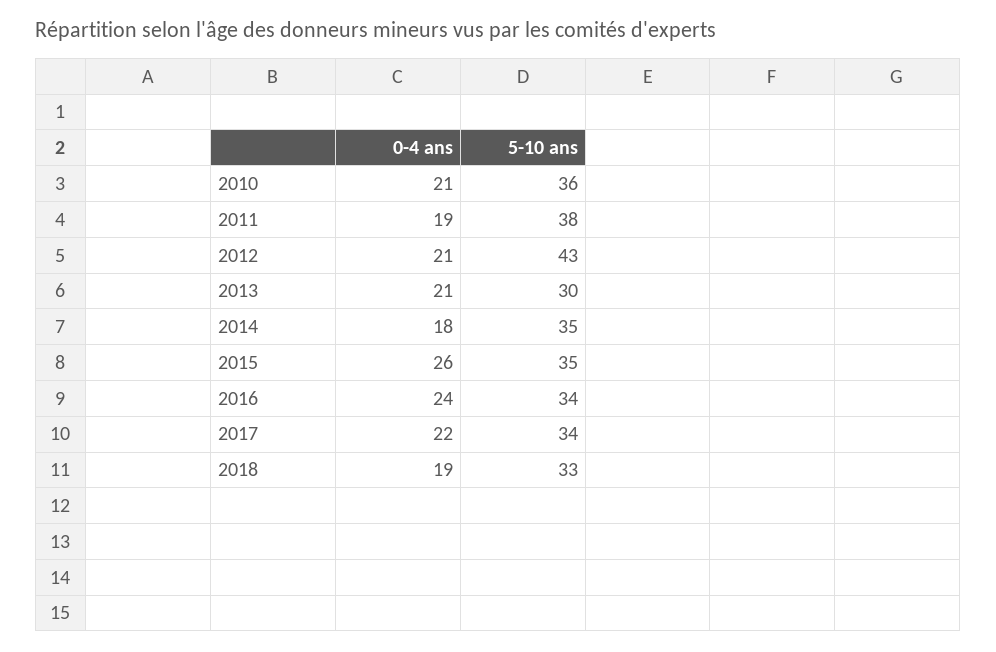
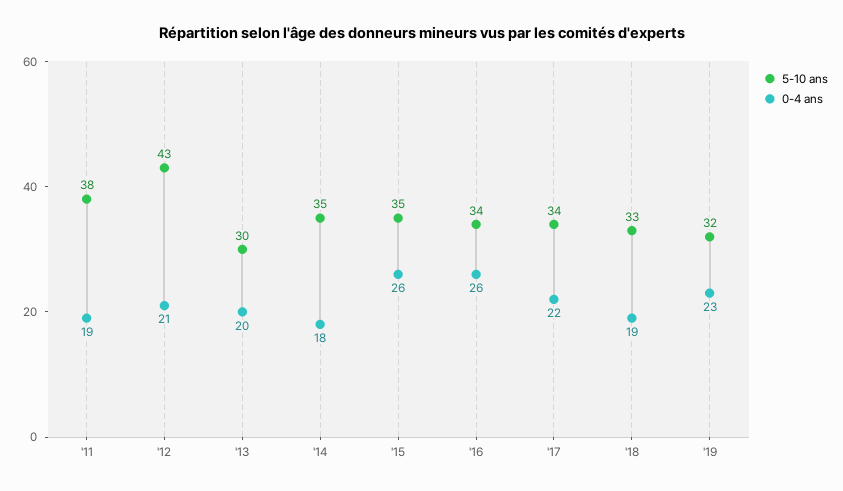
0-4 ans, 2010: 21 -> none
5-10 ans, 2010: 36 -> none
0-4 ans, 2013: 21 -> 20
0-4 ans, 2016: 24 -> 26
5-10 ans, '19: none -> 32
0-4 ans, '19: none -> 23

